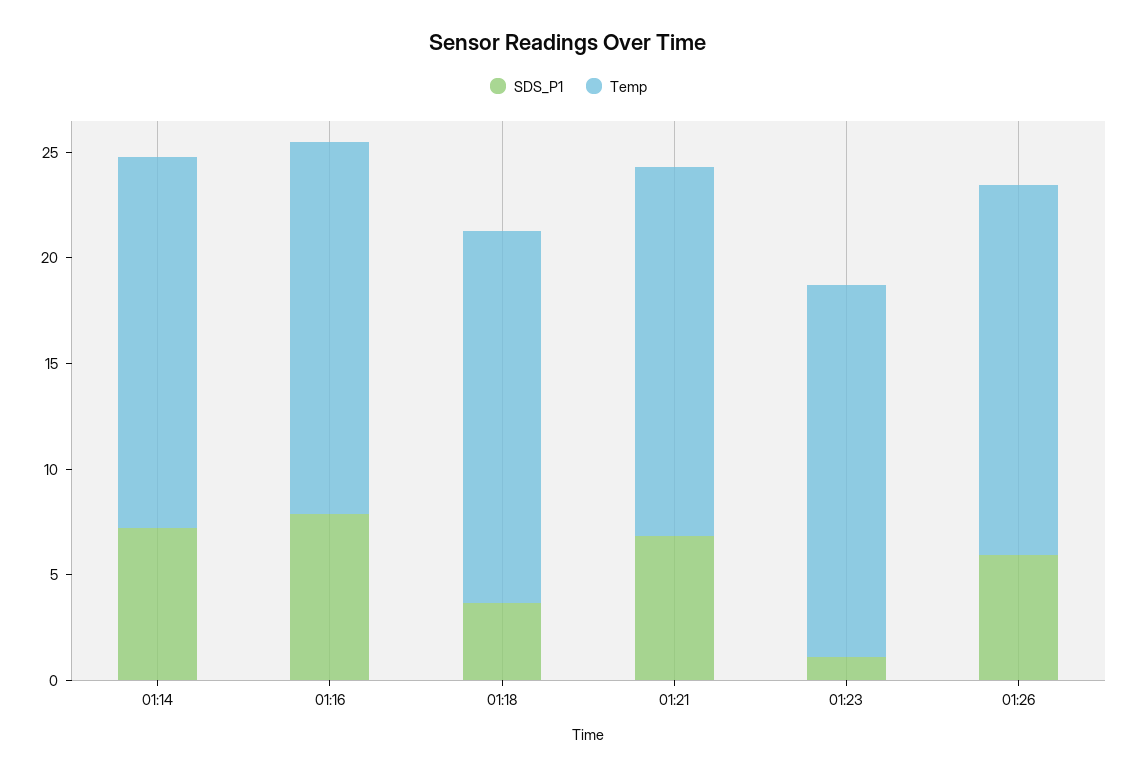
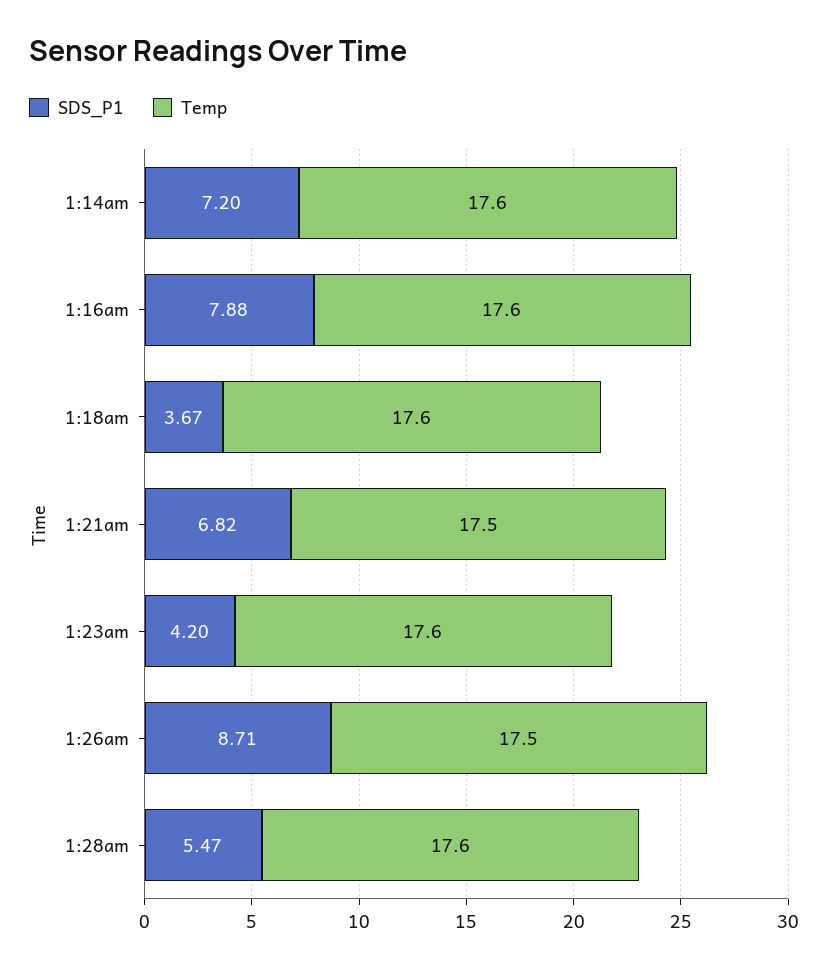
SDS_P1, 01:23: 1 -> 4.2
SDS_P1, 01:26: 6 -> 8.71
SDS_P1, 1:28am: none -> 5.47
Temp, 1:28am: none -> 17.6

